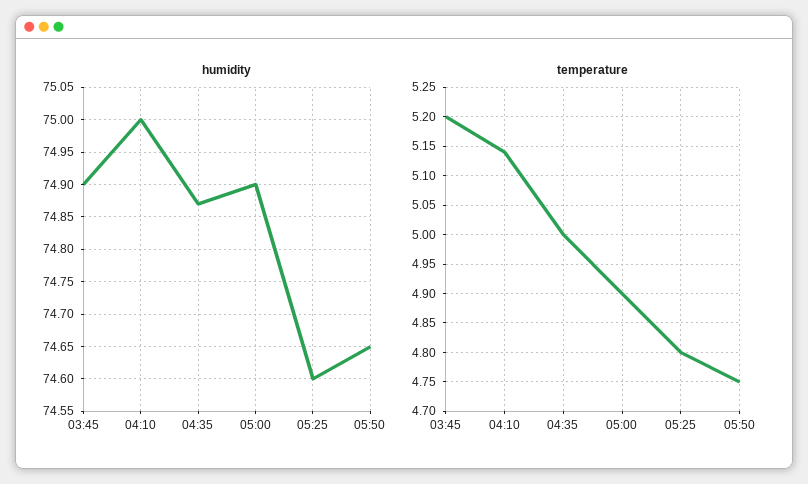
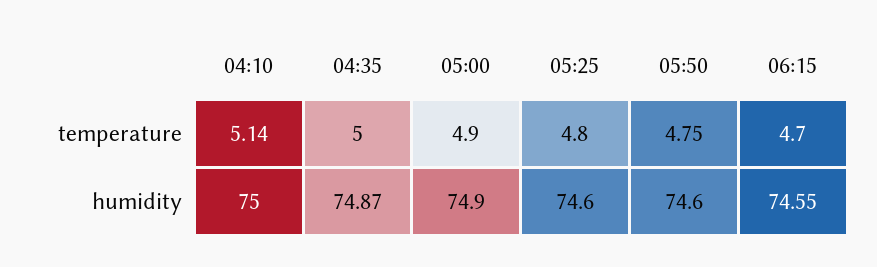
humidity, 03:45: 74.9 -> none
humidity, 05:50: 74.65 -> 74.6
temperature, 03:45: 5.2 -> none
temperature, 06:15: none -> 4.7
humidity, 06:15: none -> 74.55

